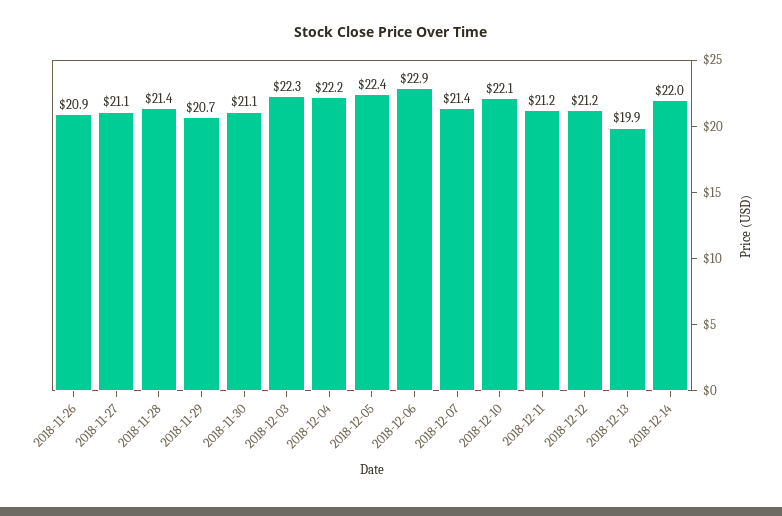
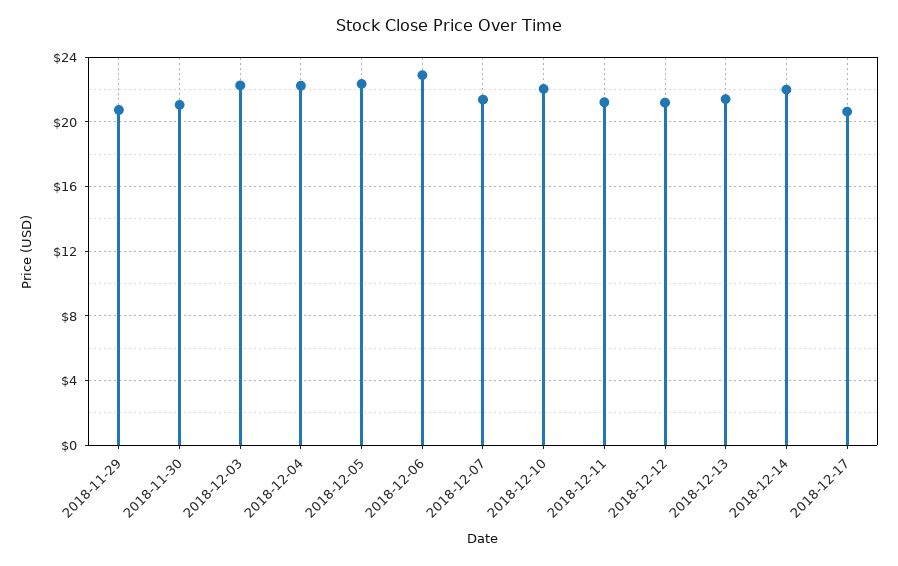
2018-11-26: 20.9 -> none
2018-11-27: 21.1 -> none
2018-11-28: 21.4 -> none
2018-12-13: 19.9 -> 21.5
2018-12-17: none -> 20.5

